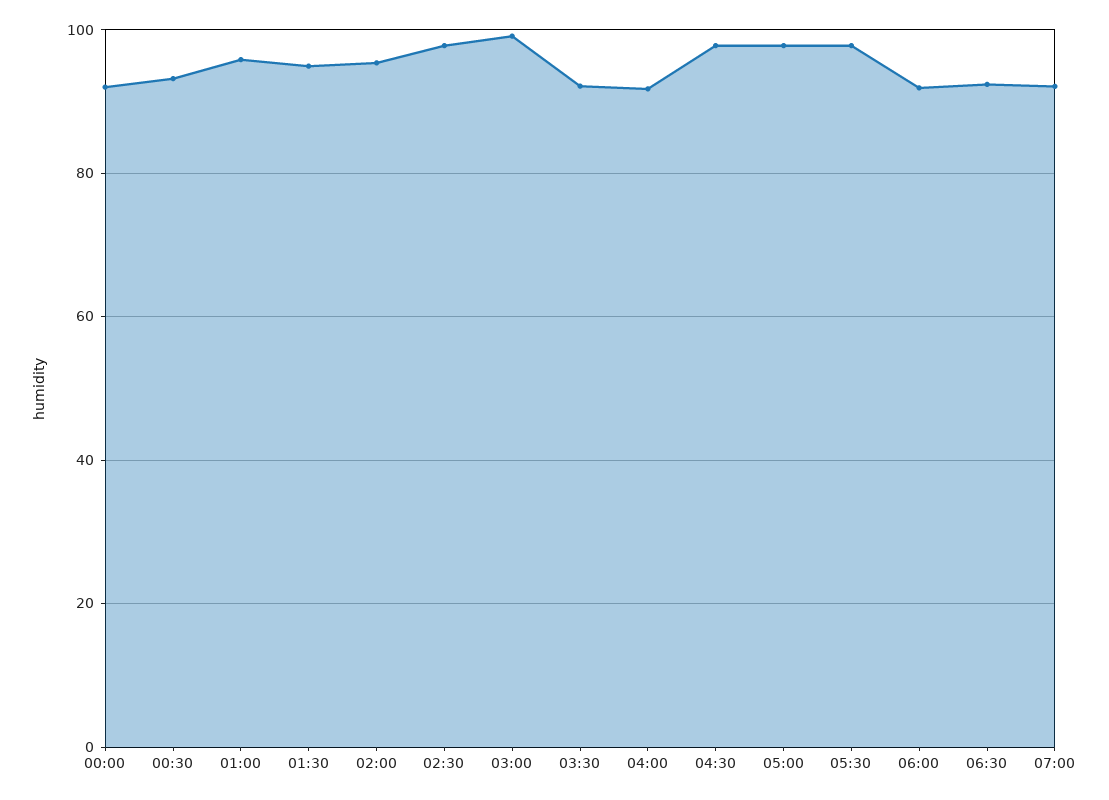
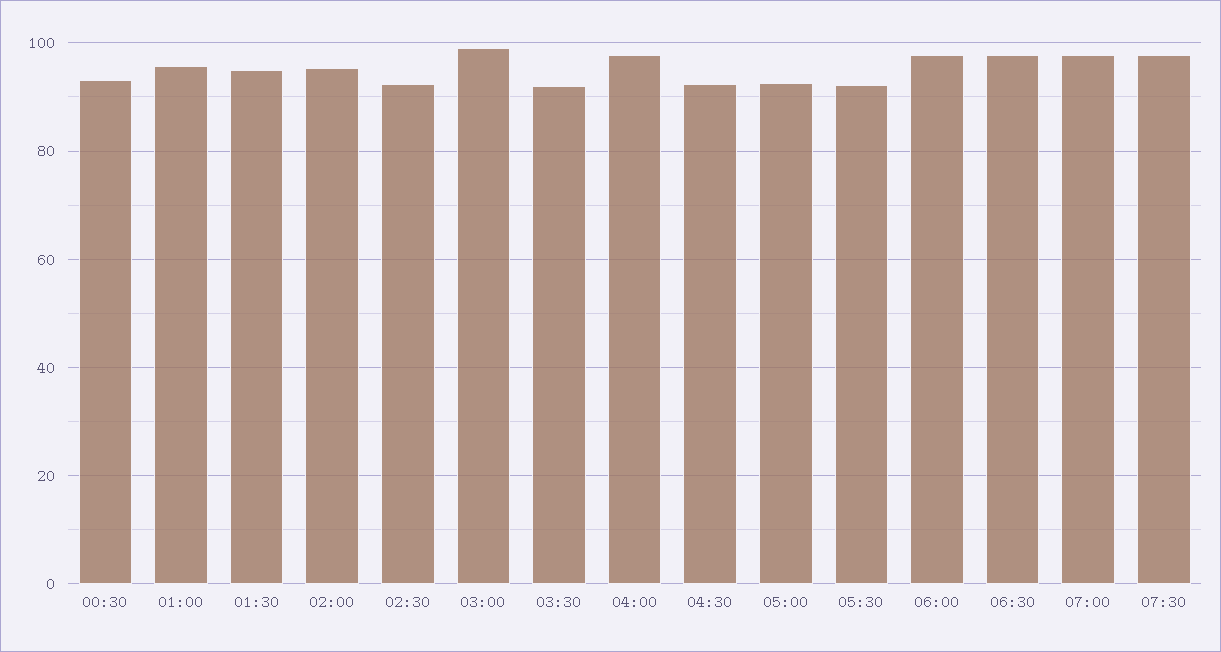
00:00: 92 -> none
02:30: 98 -> 92
04:00: 92 -> 98
04:30: 98 -> 92
05:00: 98 -> 92
05:30: 98 -> 92
06:00: 92 -> 98
06:30: 92 -> 98
07:00: 92 -> 98
07:30: none -> 98

